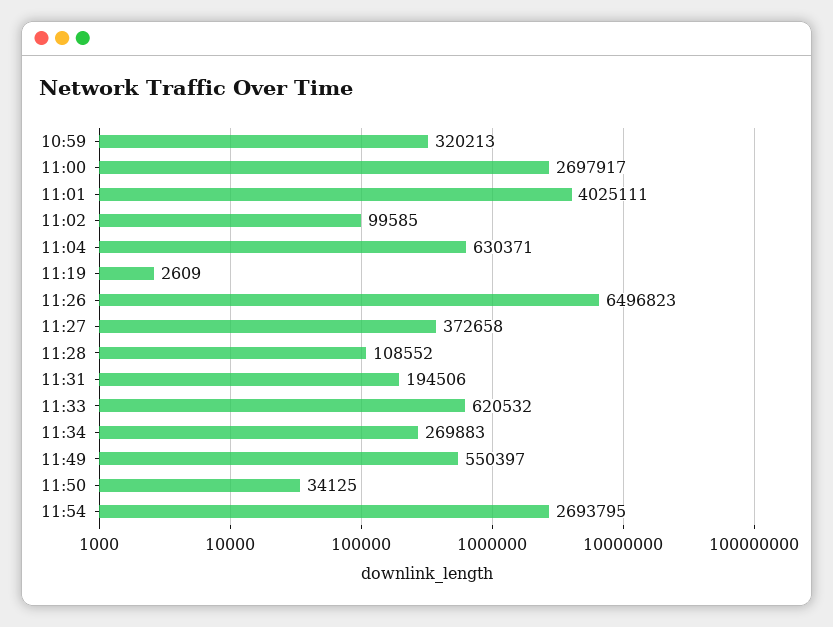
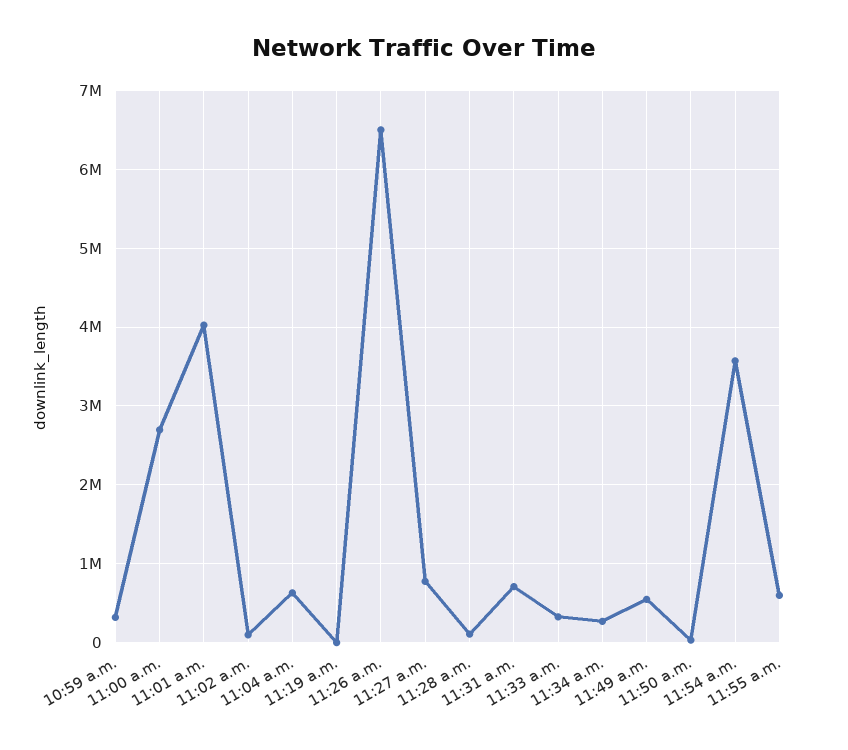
11:27: 372658 -> 800000
11:31: 194506 -> 700000
11:33: 620532 -> 300000
11:54: 2693795 -> 3600000
11:55 a.m.: none -> 600000

